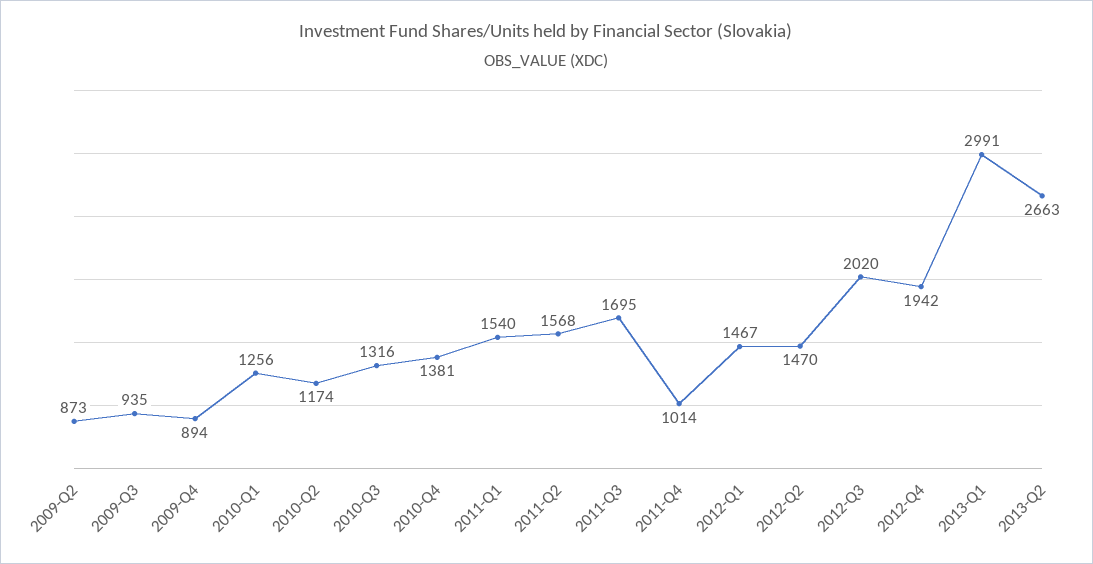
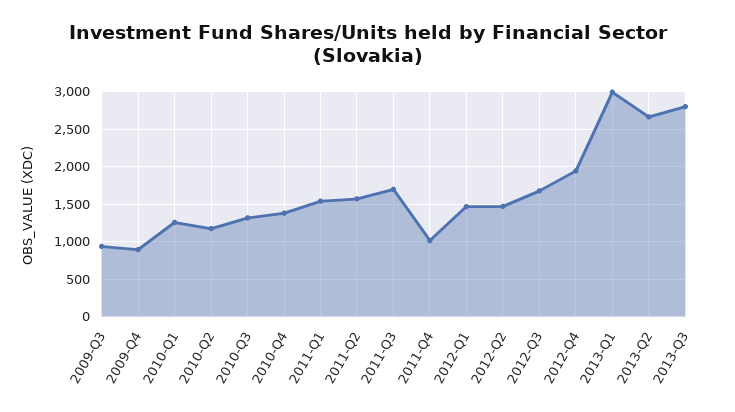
2009-Q2: 873 -> none
2012-Q3: 2020 -> 1700
2013-Q3: none -> 2800

